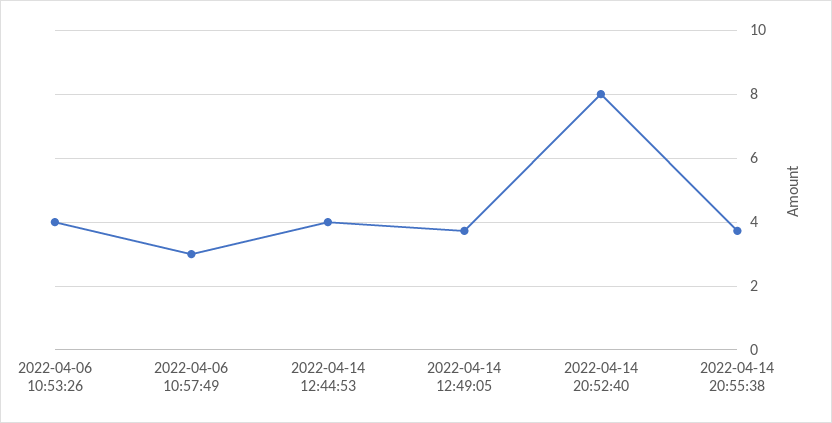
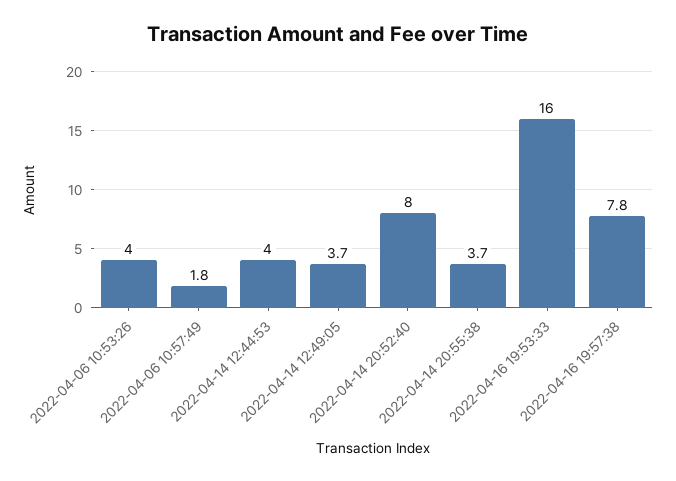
2022-04-06 10:57:49: 3 -> 1.8
2022-04-16 19:53:33: none -> 16
2022-04-16 19:57:38: none -> 7.8

